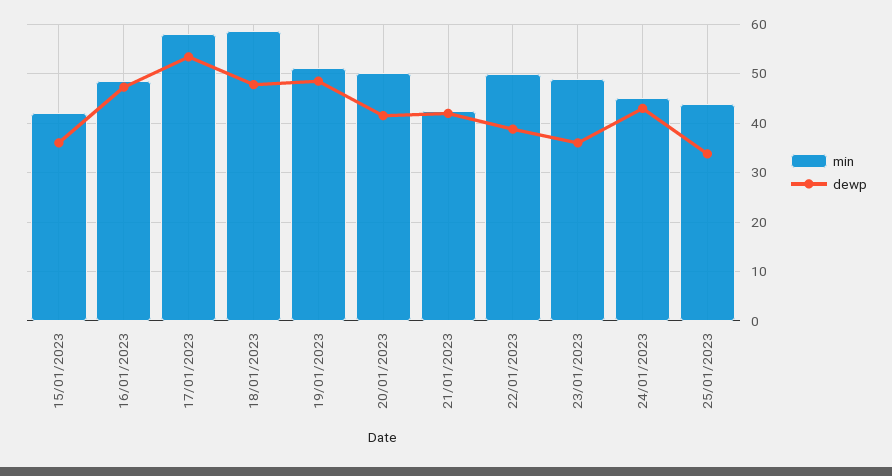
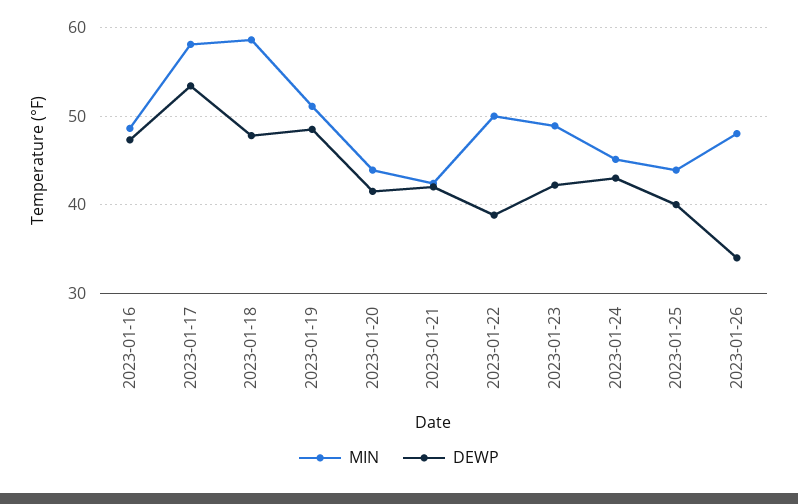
min, 15/01/2023: 42 -> none
dewp, 15/01/2023: 36 -> none
min, 20/01/2023: 50 -> 44
dewp, 23/01/2023: 36 -> 42
dewp, 25/01/2023: 34 -> 40
min, 2023-01-26: none -> 48
dewp, 2023-01-26: none -> 34

